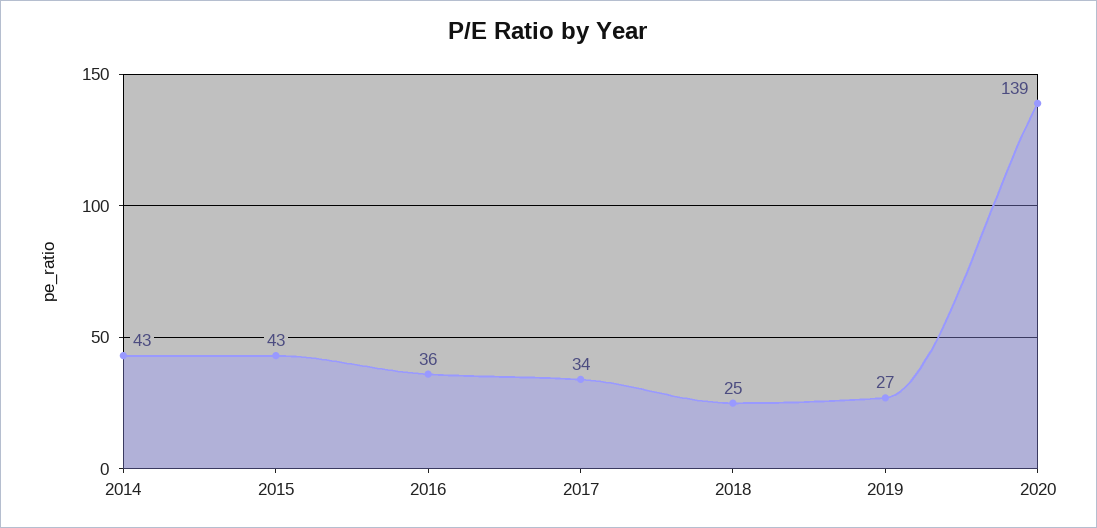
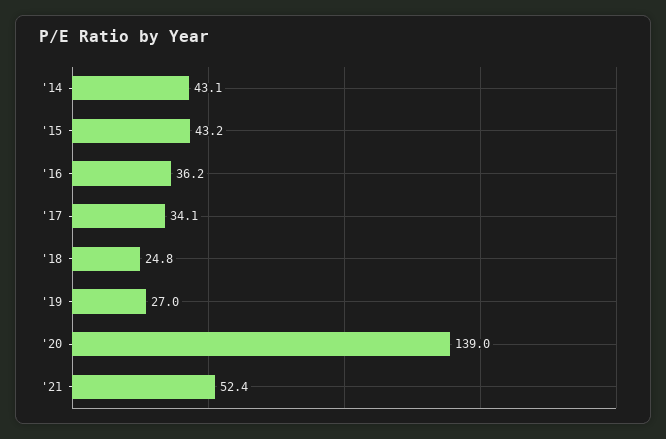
'21: none -> 52.4

